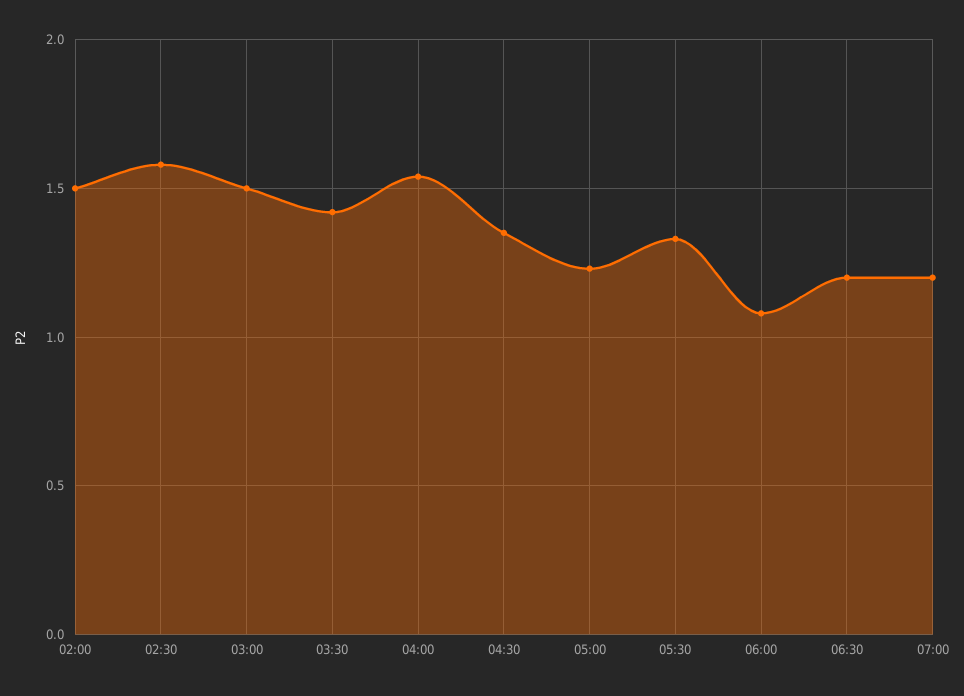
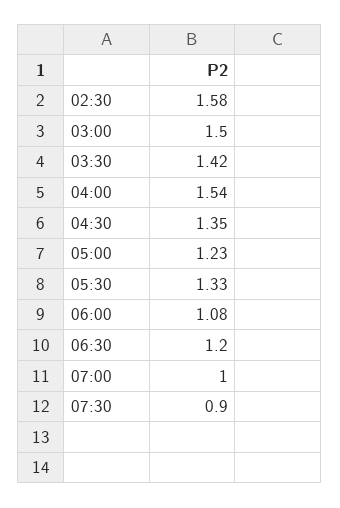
02:00: 1.5 -> none
07:00: 1.2 -> 1
07:30: none -> 0.9

